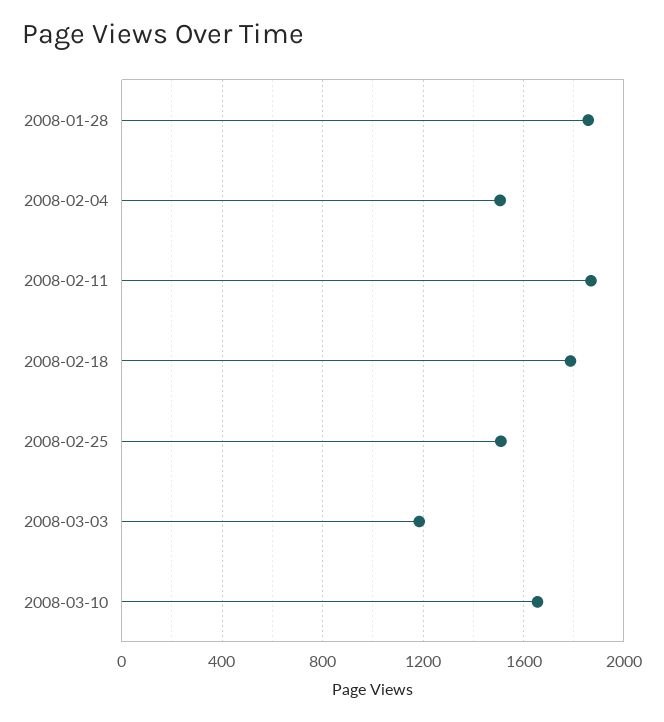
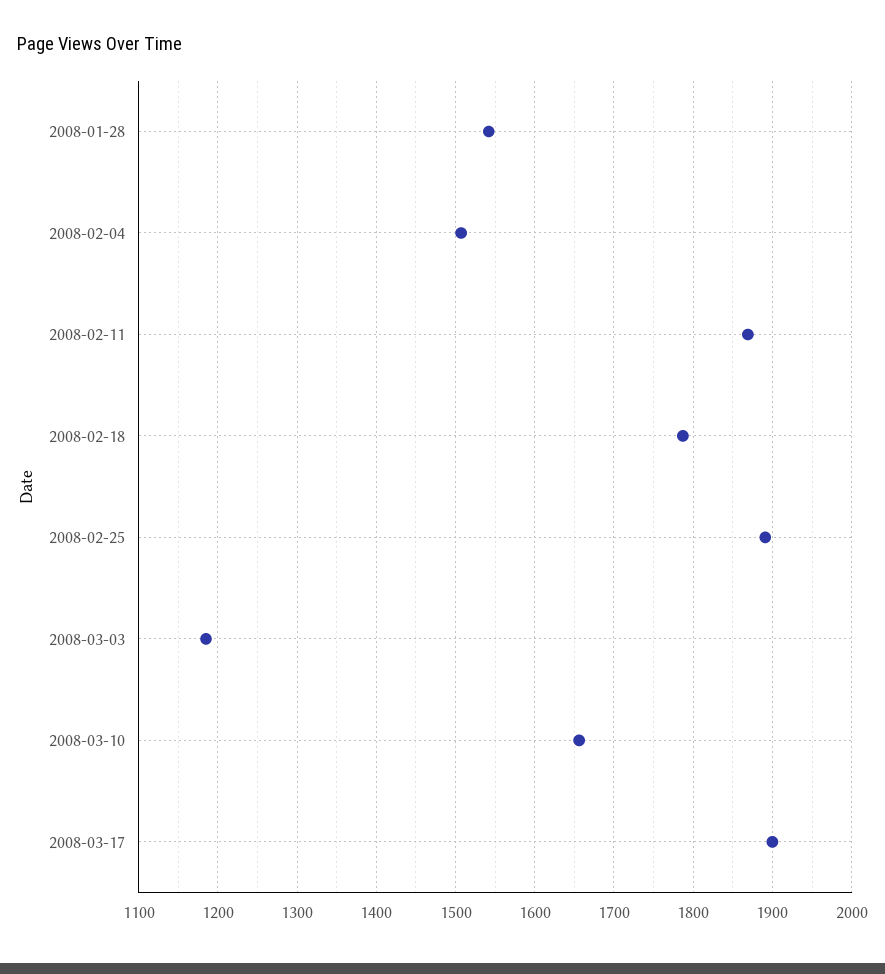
2008-01-28: 1850 -> 1540
2008-02-25: 1500 -> 1890
2008-03-17: none -> 1900

